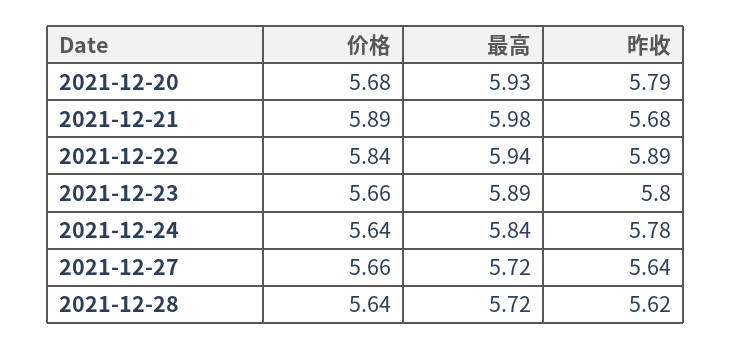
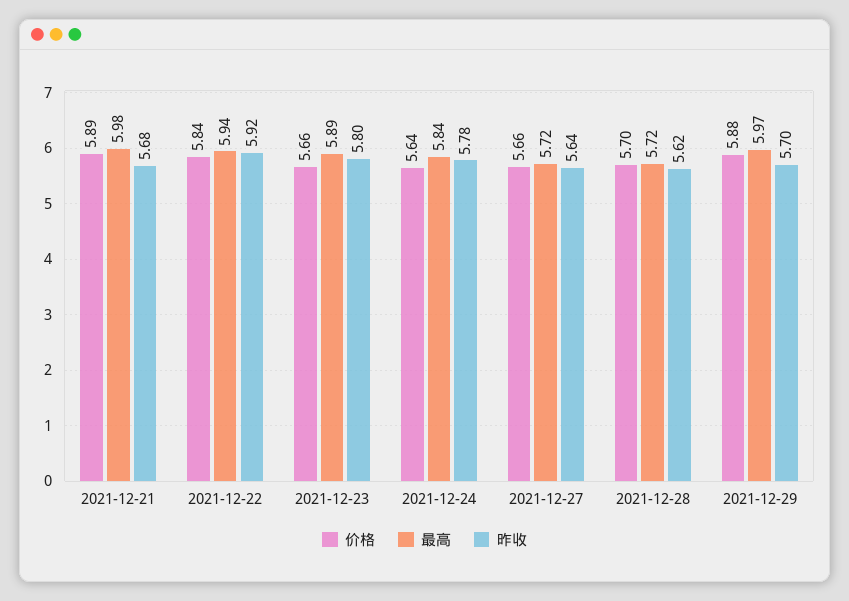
价格, 2021-12-20: 5.68 -> none
最高, 2021-12-20: 5.93 -> none
昨收, 2021-12-20: 5.79 -> none
昨收, 2021-12-22: 5.89 -> 5.92
价格, 2021-12-28: 5.64 -> 5.7
价格, 2021-12-29: none -> 5.88
最高, 2021-12-29: none -> 5.97
昨收, 2021-12-29: none -> 5.7

